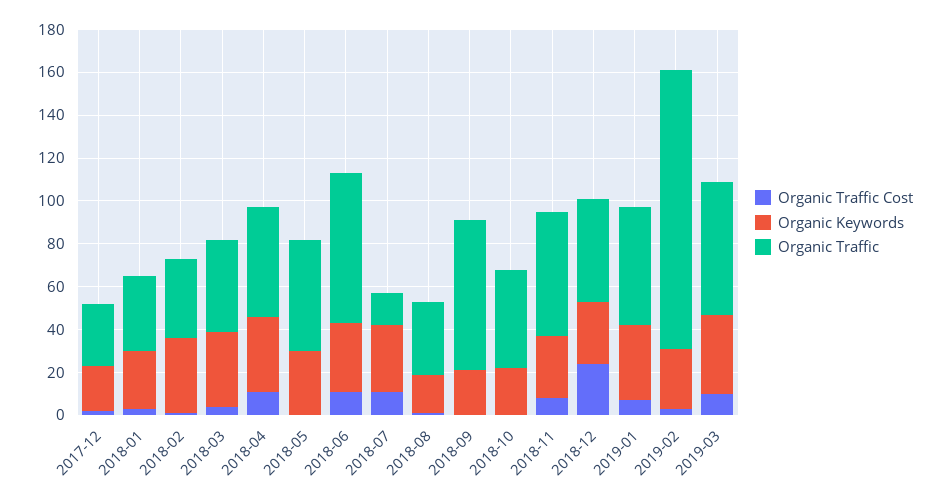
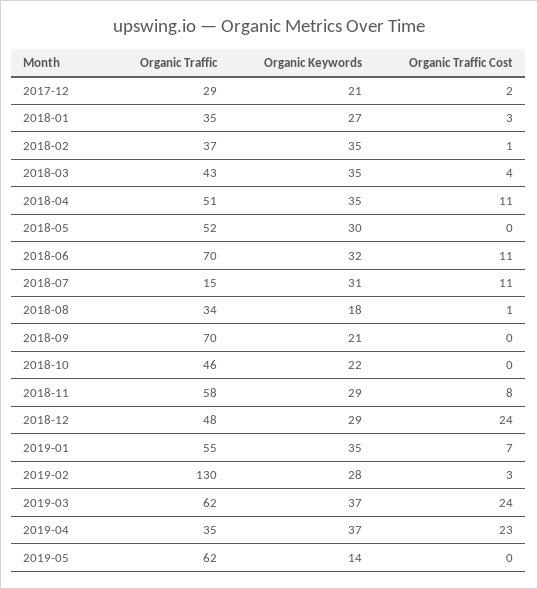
Organic Traffic Cost, 2019-03: 10 -> 24
Organic Traffic, 2019-04: none -> 35
Organic Keywords, 2019-04: none -> 37
Organic Traffic Cost, 2019-04: none -> 23
Organic Traffic, 2019-05: none -> 62
Organic Keywords, 2019-05: none -> 14
Organic Traffic Cost, 2019-05: none -> 0

